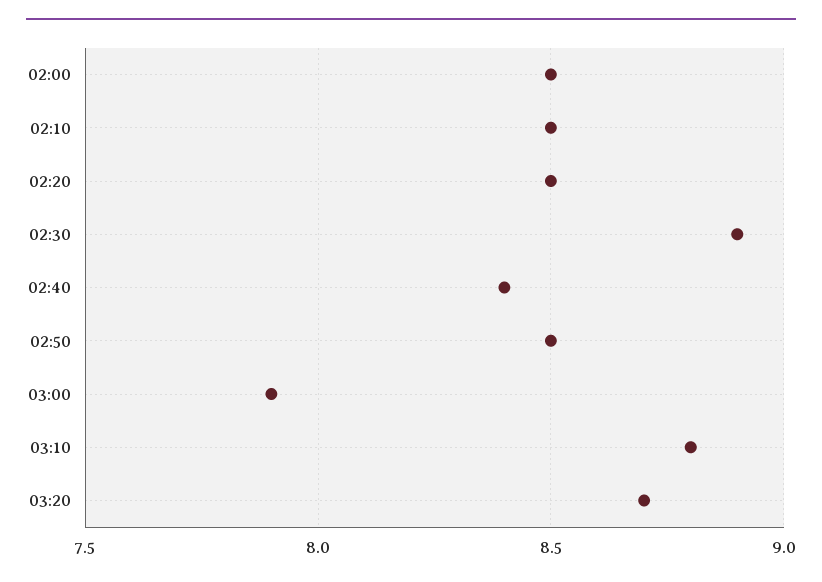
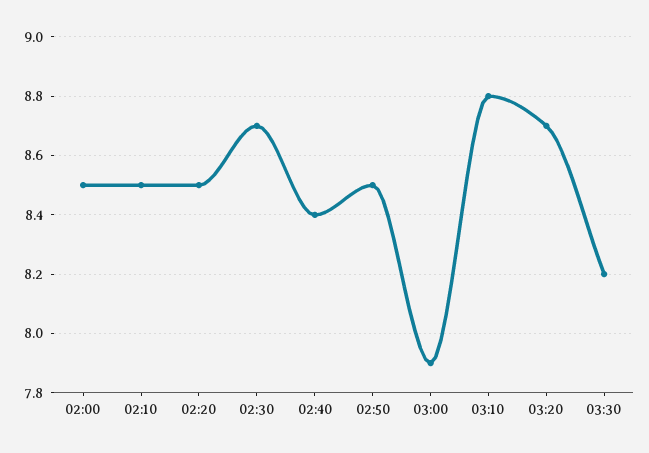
02:30: 8.9 -> 8.7
03:30: none -> 8.2

